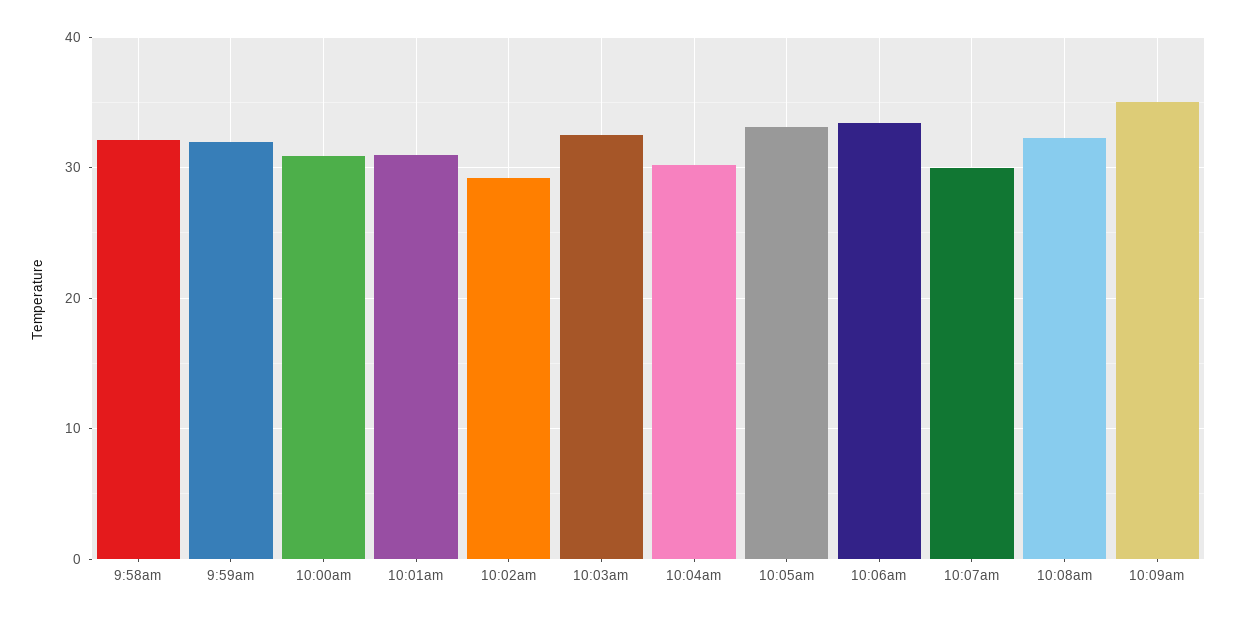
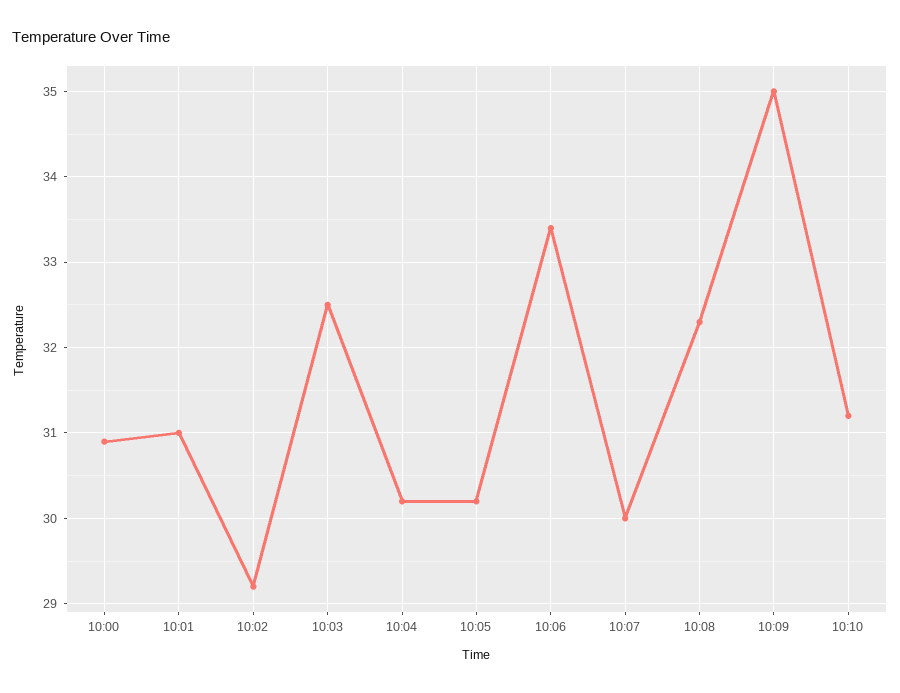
9:58am: 32 -> none
9:59am: 32 -> none
10:05am: 33 -> 30.2
10:10: none -> 31.2

